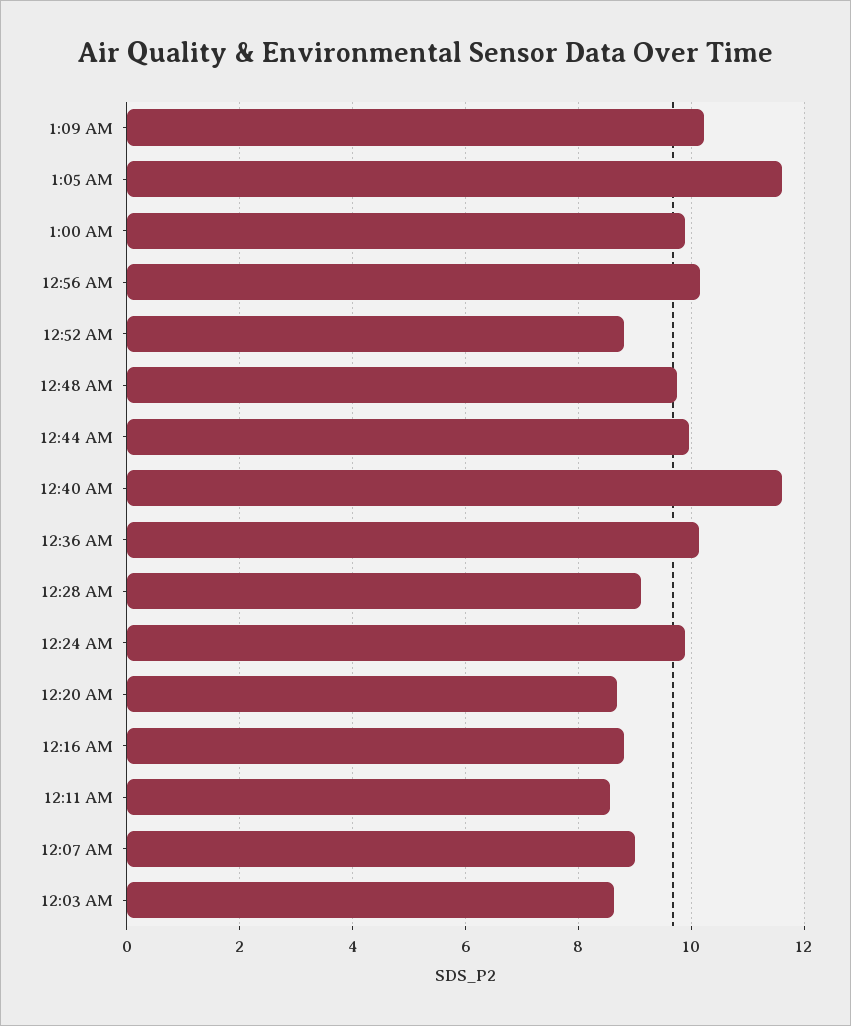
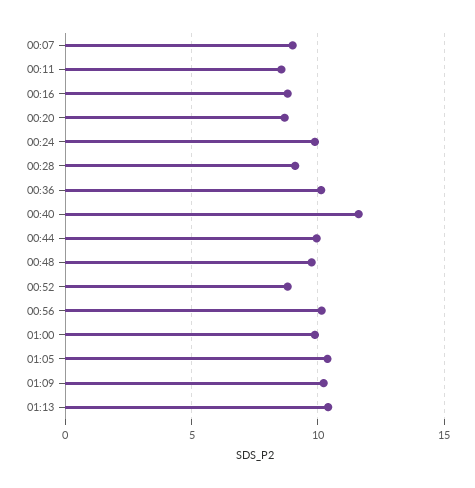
1:05 AM: 11.6 -> 10.5
12:03 AM: 8.6 -> none
01:13: none -> 10.5

